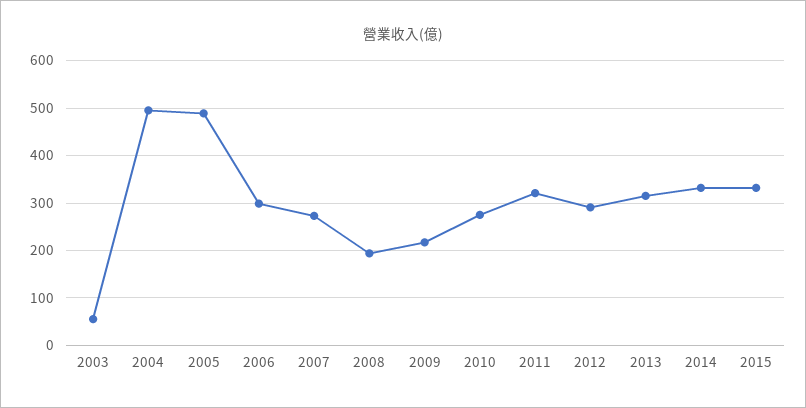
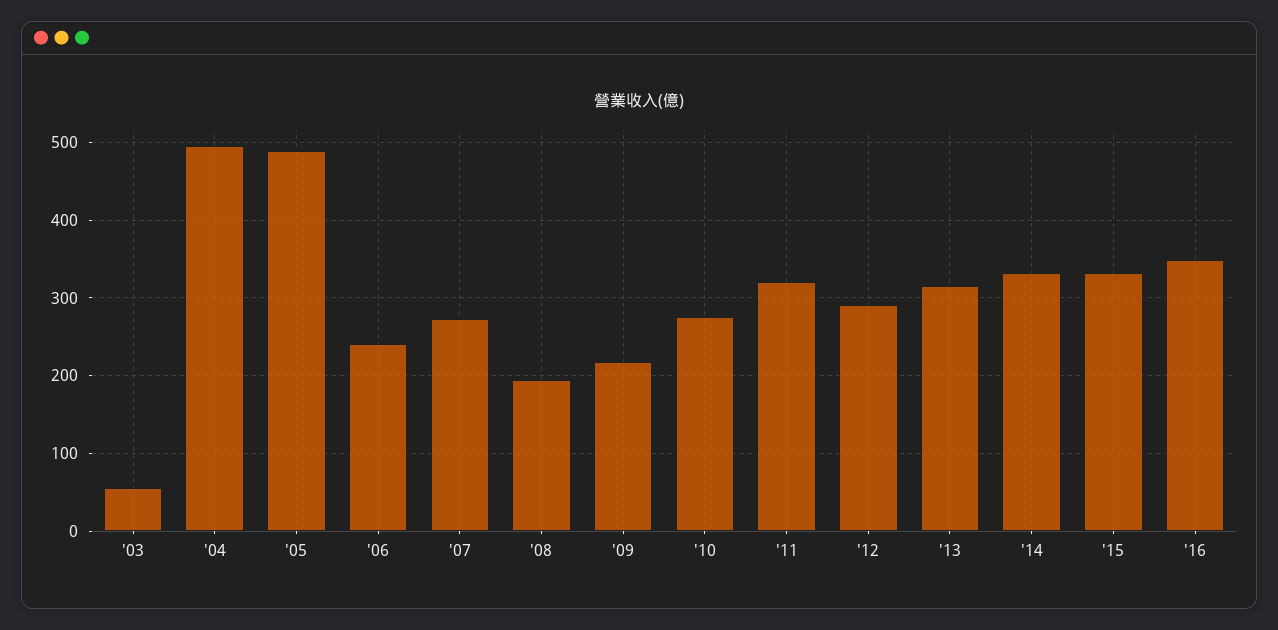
2006: 300 -> 240
'16: none -> 350

